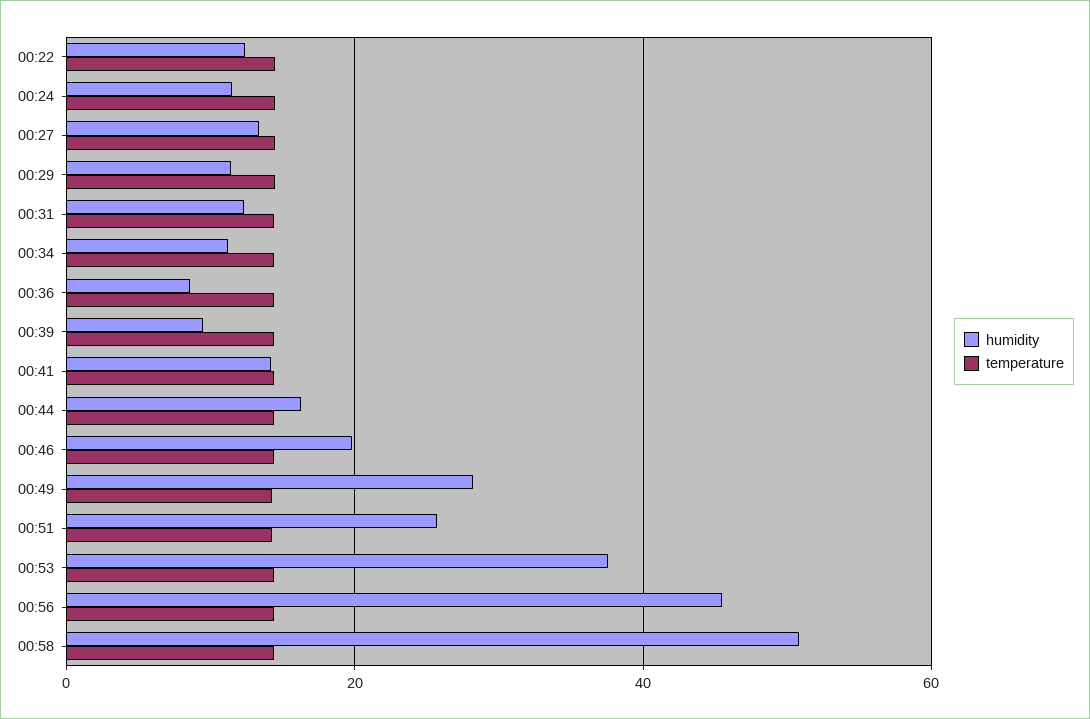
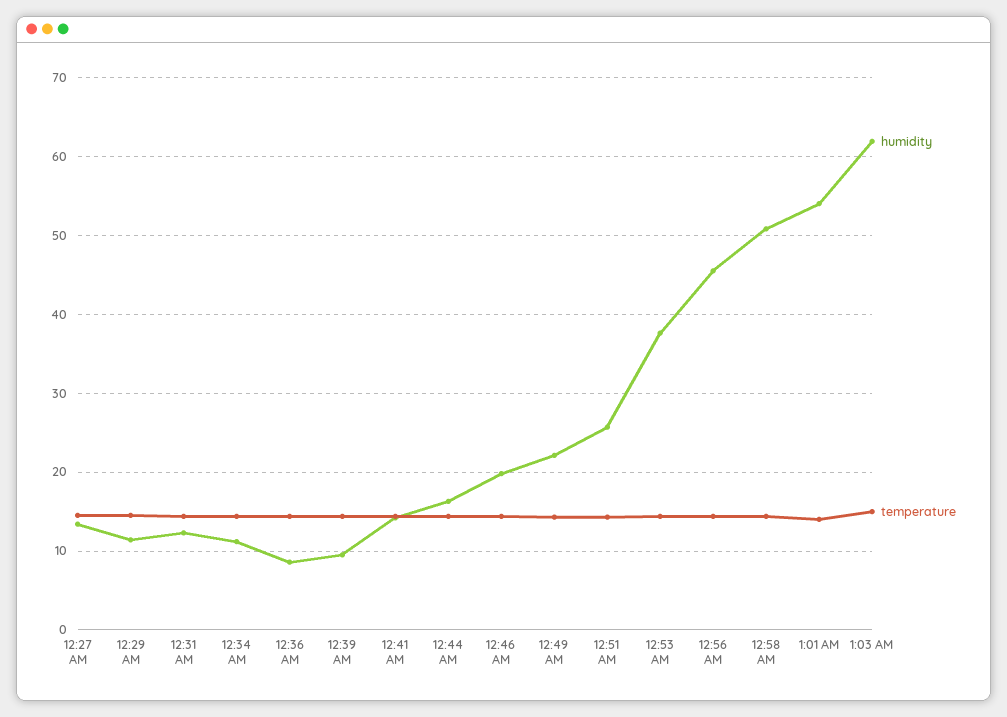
humidity, 00:22: 12 -> none
temperature, 00:22: 14 -> none
humidity, 00:24: 12 -> none
temperature, 00:24: 14 -> none
humidity, 00:49: 28 -> 22
humidity, 1:01 AM: none -> 54
temperature, 1:01 AM: none -> 14
humidity, 1:03 AM: none -> 62
temperature, 1:03 AM: none -> 15

